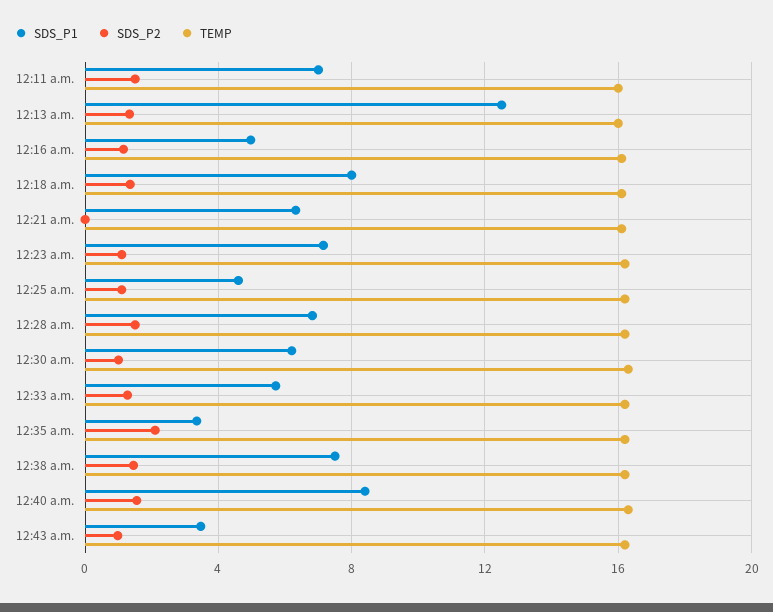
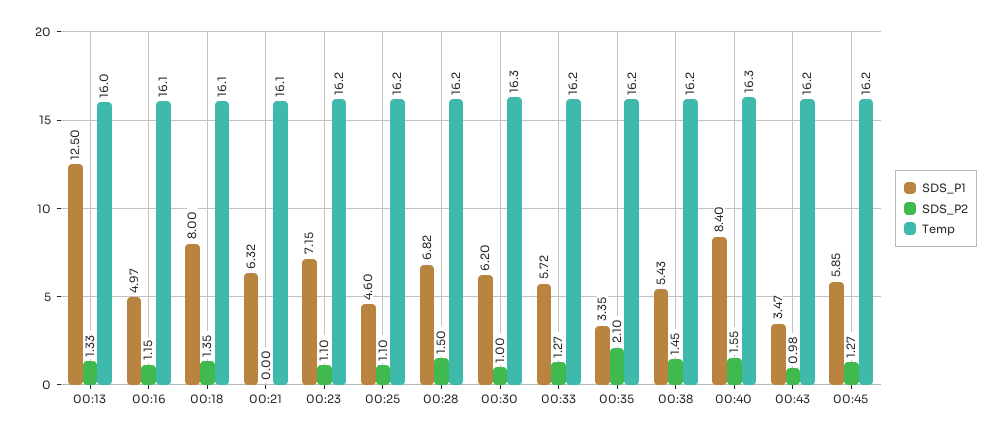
SDS_P1, 12:11 a.m.: 7 -> none
SDS_P2, 12:11 a.m.: 1.5 -> none
TEMP, 12:11 a.m.: 16 -> none
SDS_P1, 12:38 a.m.: 7.5 -> 5.43
SDS_P1, 00:45: none -> 5.85
SDS_P2, 00:45: none -> 1.27
TEMP, 00:45: none -> 16.2

